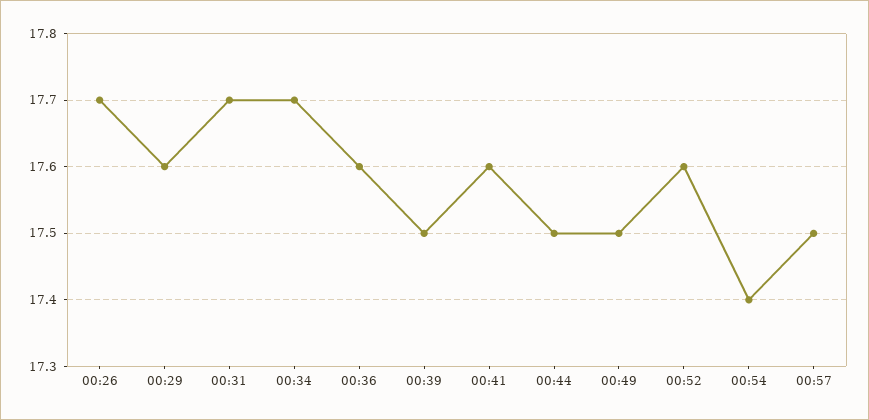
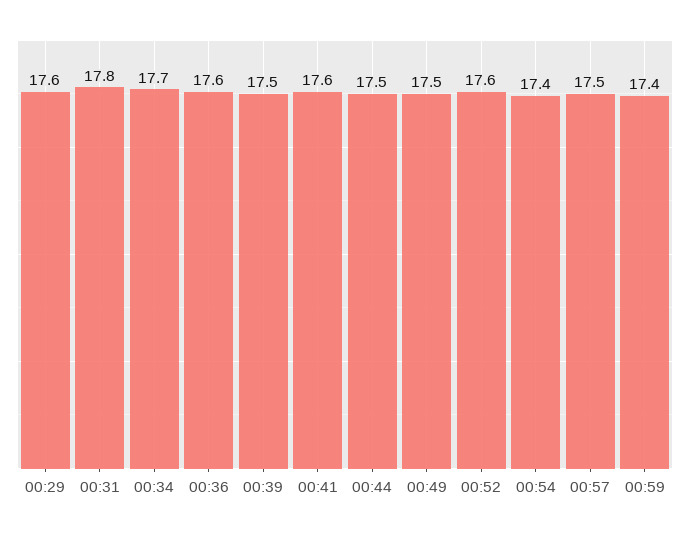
00:26: 17.7 -> none
00:31: 17.7 -> 17.8
00:59: none -> 17.4

